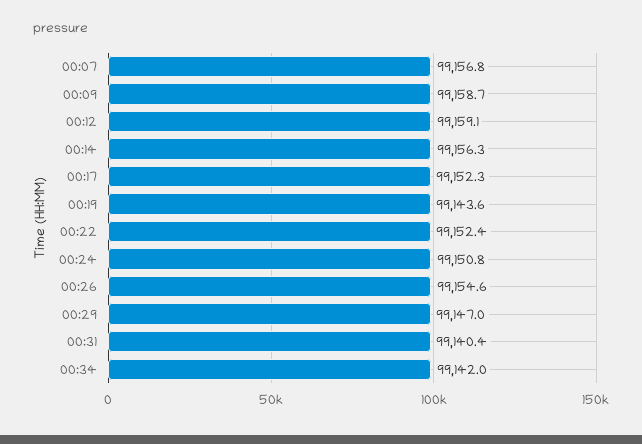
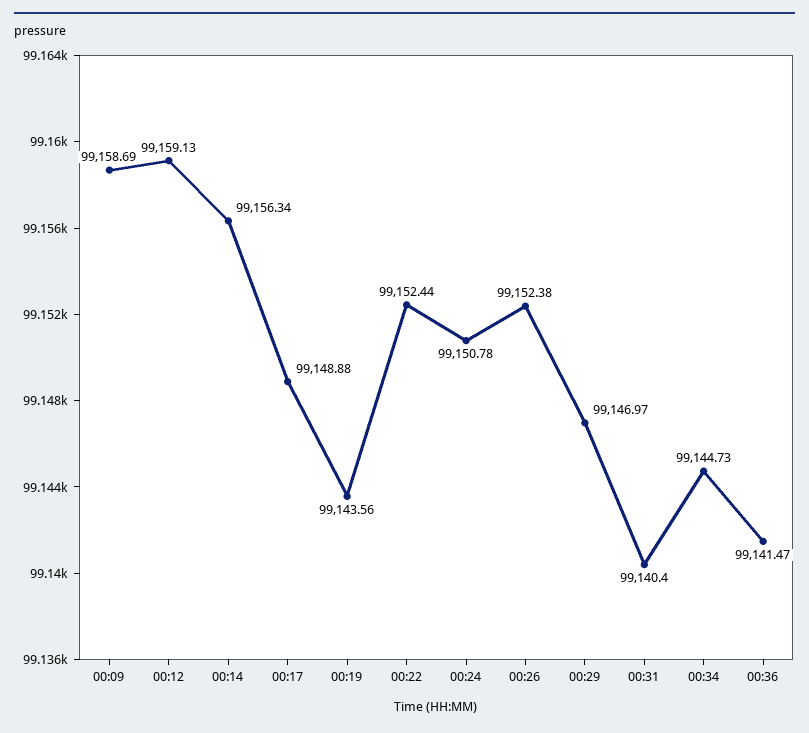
00:07: 99156.8 -> none
00:17: 99152.3 -> 99148.88
00:26: 99154.6 -> 99152.38
00:34: 99142 -> 99144.73
00:36: none -> 99141.47

